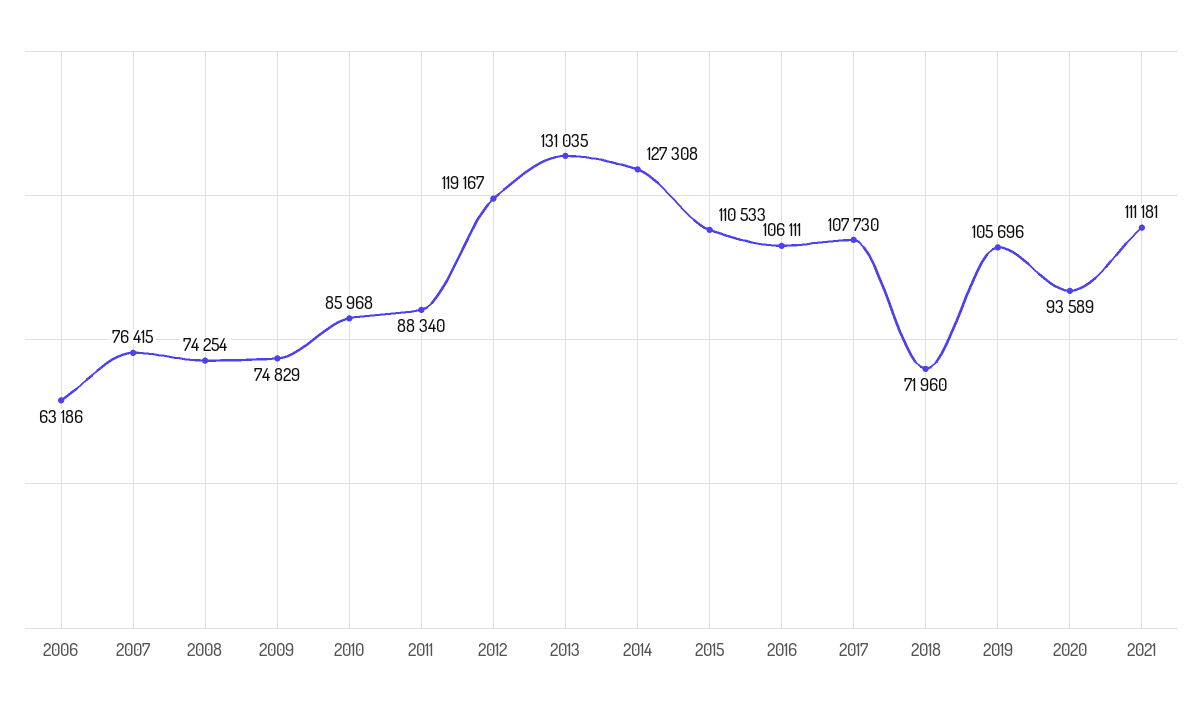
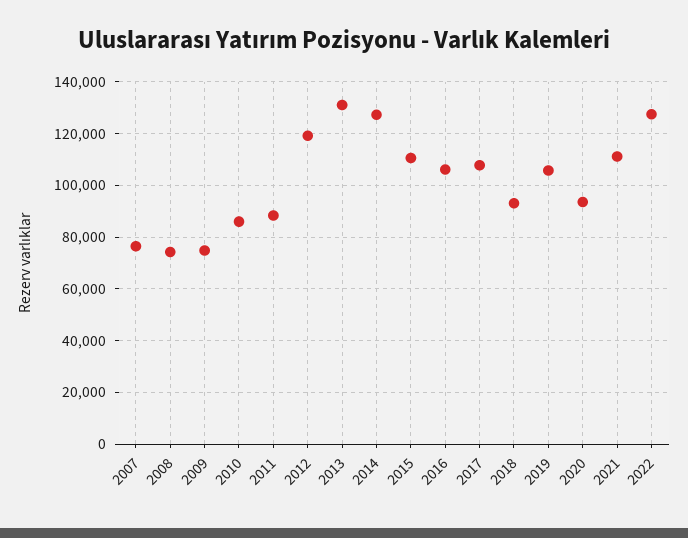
2006: 63186 -> none
2018: 71960 -> 92500
2022: none -> 127500

